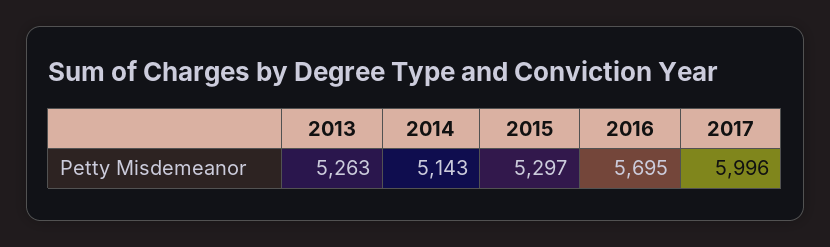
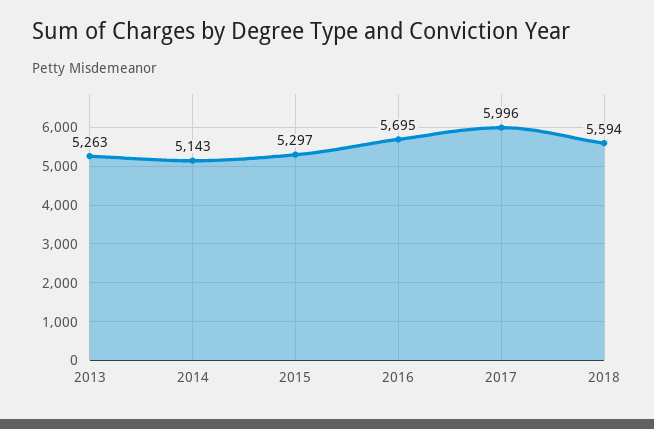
2018: none -> 5594

